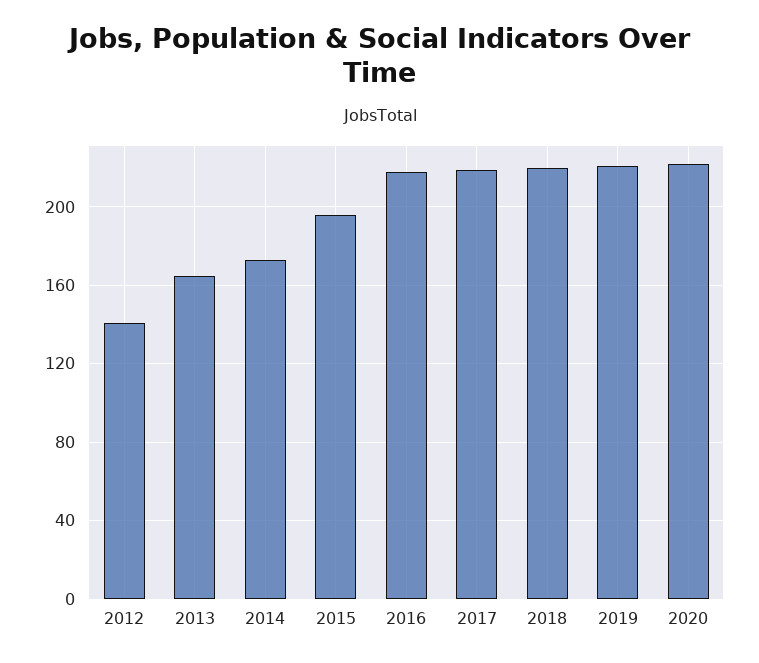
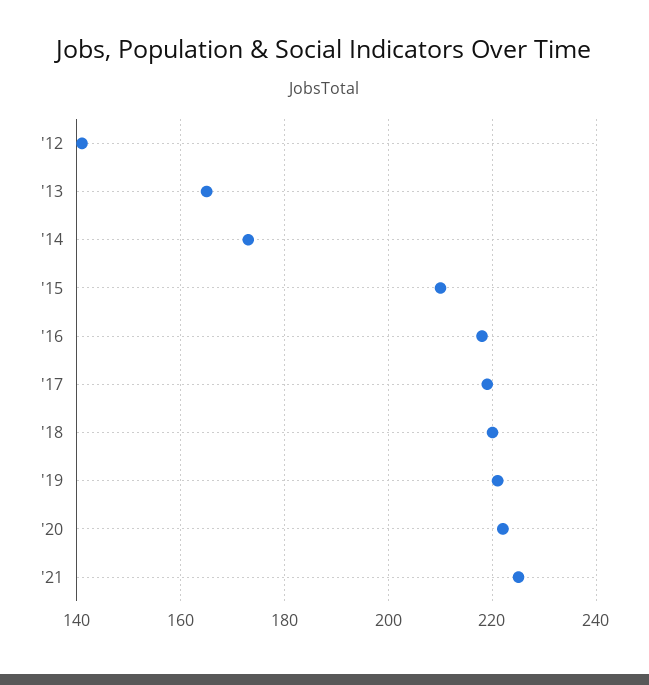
2015: 195 -> 210
'21: none -> 225

